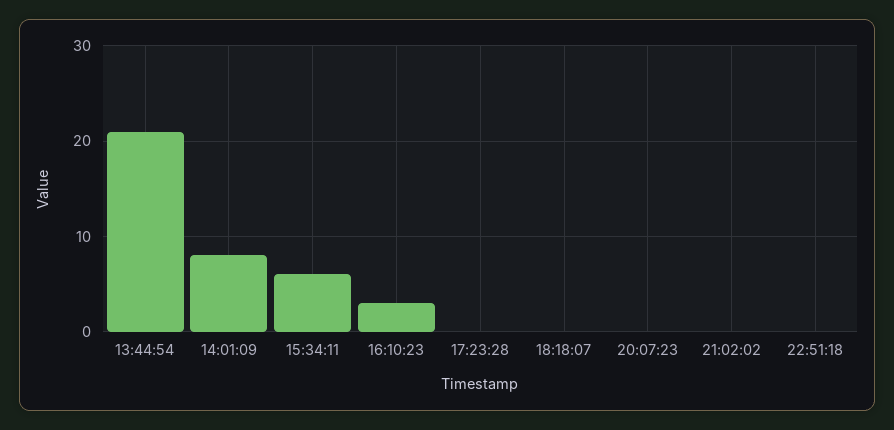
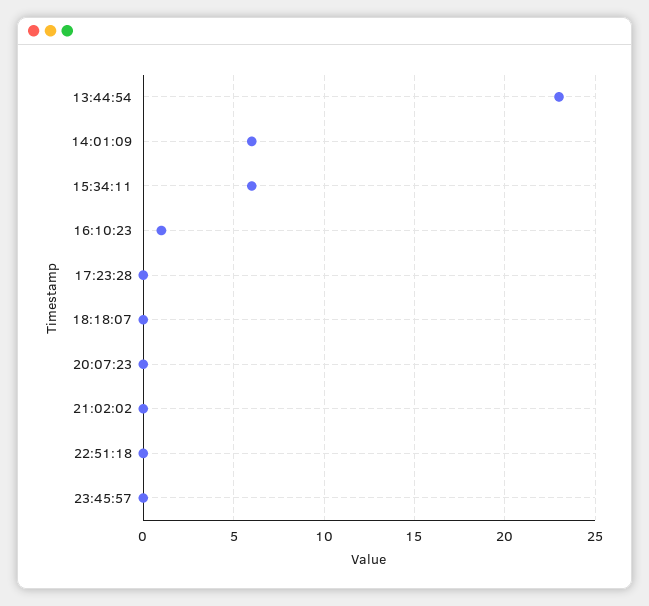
13:44:54: 21 -> 23
14:01:09: 8 -> 6
16:10:23: 3 -> 1
23:45:57: none -> 0

